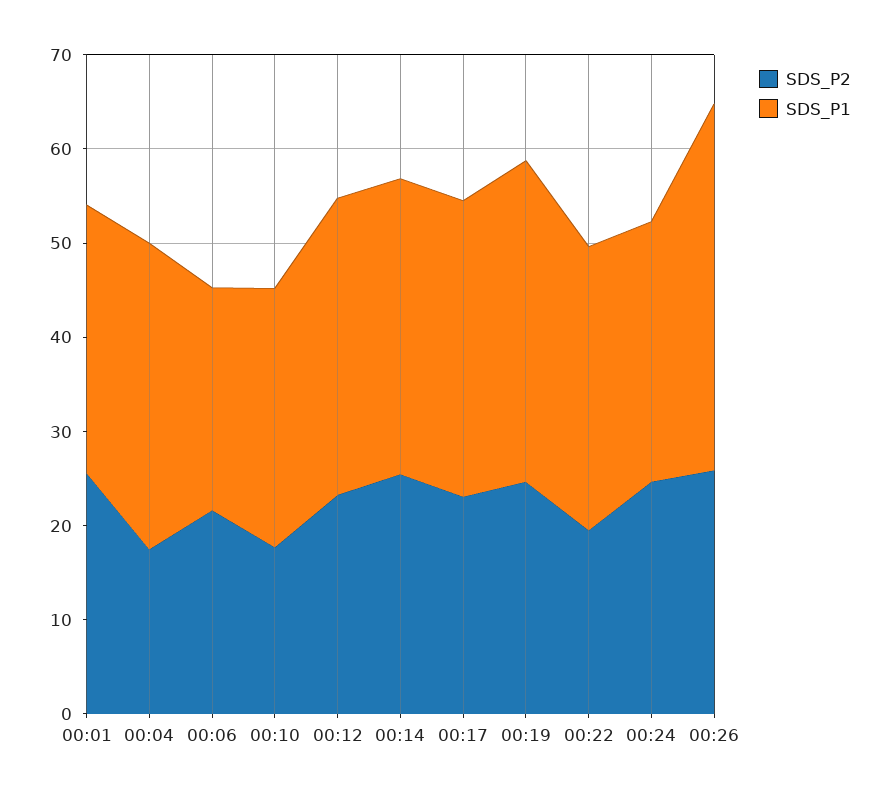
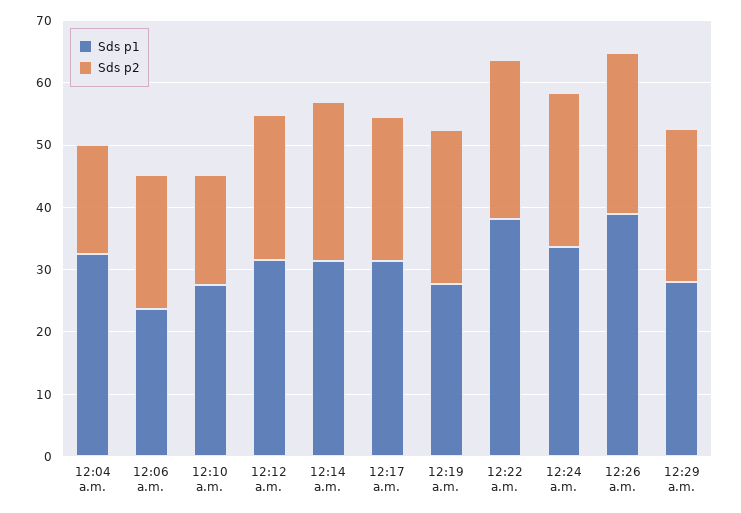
SDS_P2, 00:01: 26 -> none
SDS_P1, 00:01: 28 -> none
SDS_P1, 00:19: 34 -> 28
SDS_P2, 00:22: 20 -> 26
SDS_P1, 00:22: 30 -> 38
SDS_P1, 00:24: 28 -> 34
SDS_P1, 12:29 a.m.: none -> 28
SDS_P2, 12:29 a.m.: none -> 24

